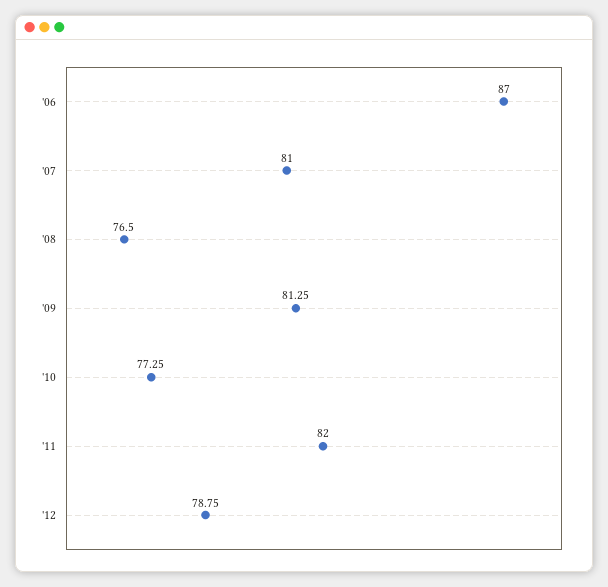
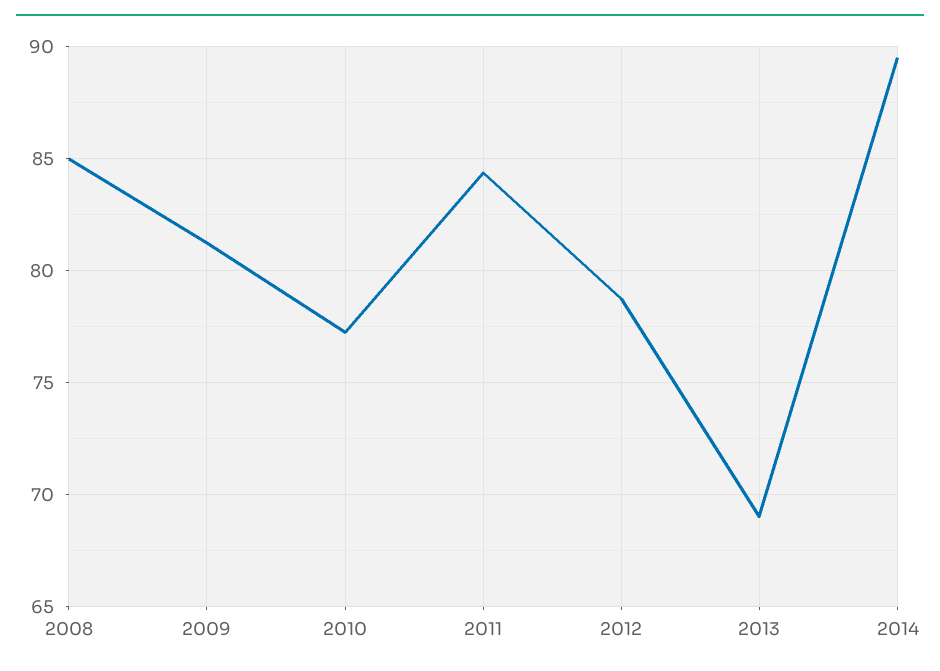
'06: 87 -> none
'07: 81 -> none
'08: 76.5 -> 85
'11: 82 -> 84.5
2013: none -> 69
2014: none -> 89.5

